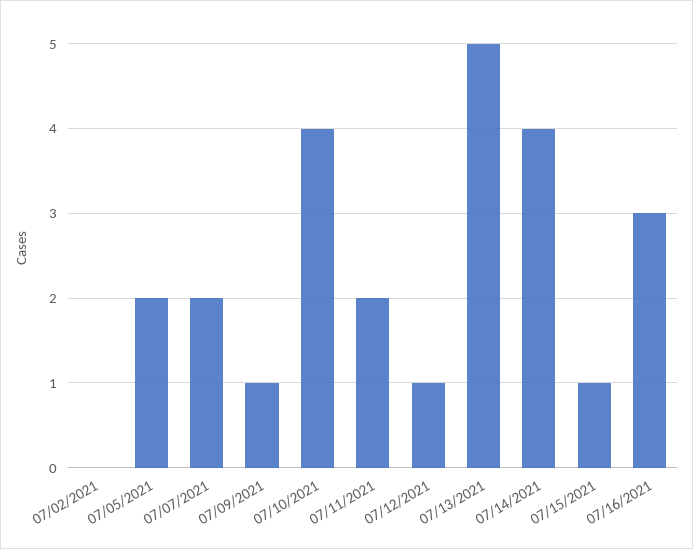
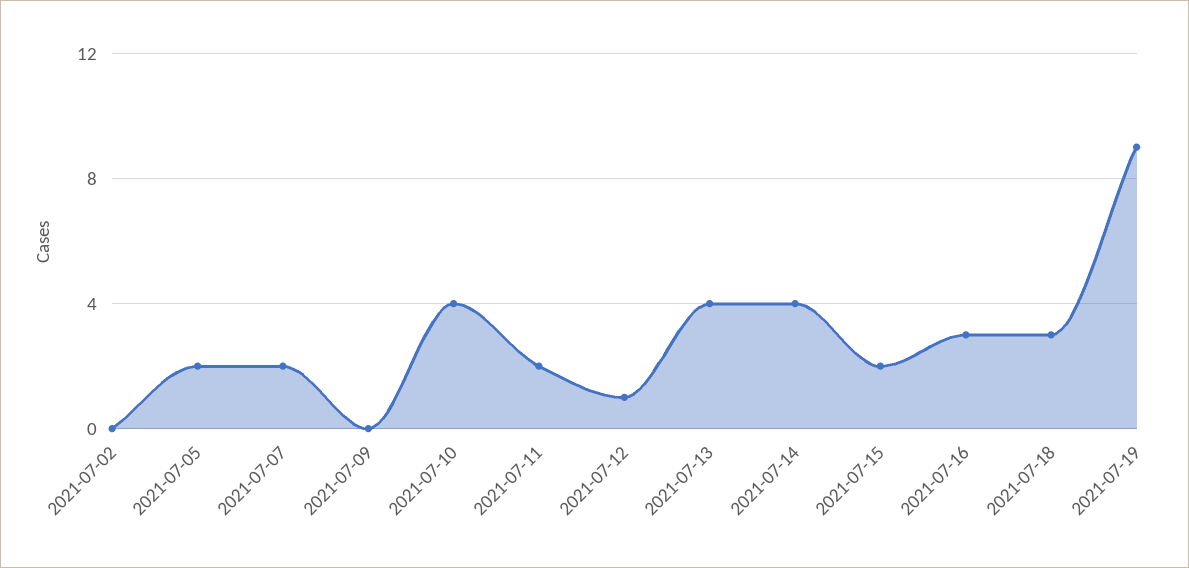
07/09/2021: 1 -> 0
07/13/2021: 5 -> 4
07/15/2021: 1 -> 2
2021-07-18: none -> 3
2021-07-19: none -> 9

